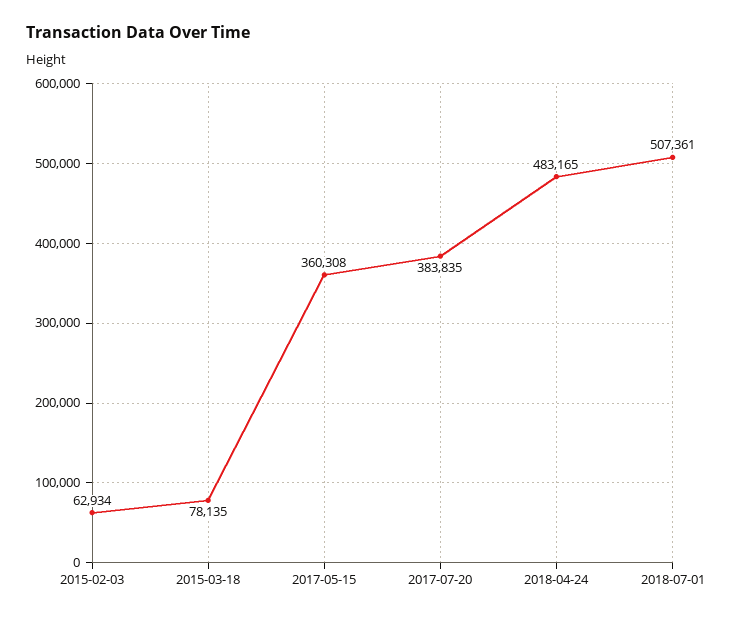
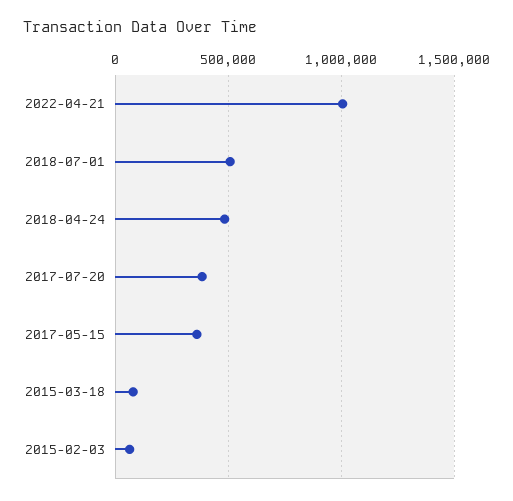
2022-04-21: none -> 1000000

